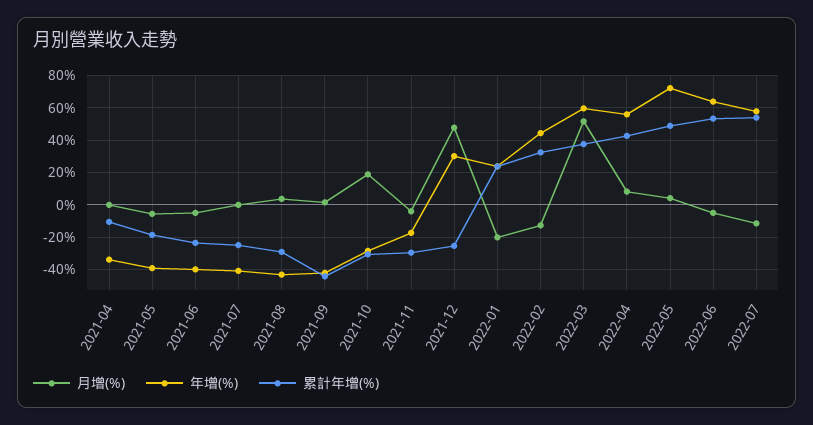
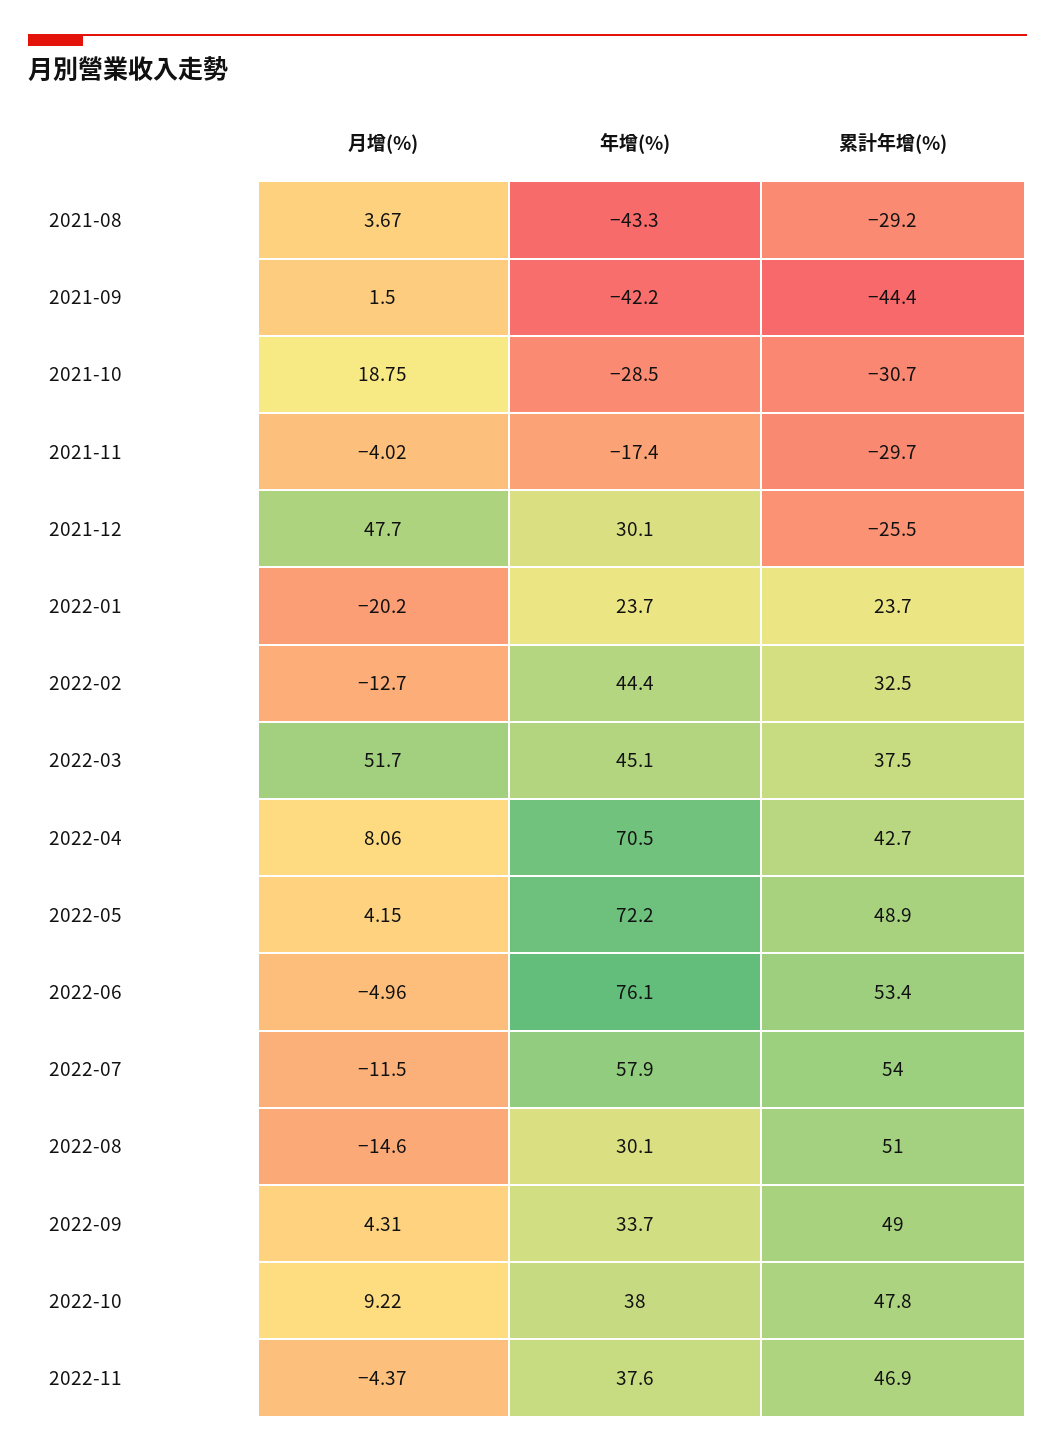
月增(%), 2021-04: 0 -> none
年增(%), 2021-04: -35 -> none
累計年增(%), 2021-04: -10 -> none
月增(%), 2021-05: -5 -> none
年增(%), 2021-05: -40 -> none
累計年增(%), 2021-05: -20 -> none
月增(%), 2021-06: -5 -> none
年增(%), 2021-06: -40 -> none
累計年增(%), 2021-06: -25 -> none
月增(%), 2021-07: 0 -> none
年增(%), 2021-07: -40 -> none
累計年增(%), 2021-07: -25 -> none
年增(%), 2022-03: 60 -> 45.1
年增(%), 2022-04: 55 -> 70.5
年增(%), 2022-06: 65 -> 76.1
月增(%), 2022-08: none -> -14.6
年增(%), 2022-08: none -> 30.1
累計年增(%), 2022-08: none -> 51
月增(%), 2022-09: none -> 4.31
年增(%), 2022-09: none -> 33.7
累計年增(%), 2022-09: none -> 49
月增(%), 2022-10: none -> 9.22
年增(%), 2022-10: none -> 38
累計年增(%), 2022-10: none -> 47.8
月增(%), 2022-11: none -> -4.37
年增(%), 2022-11: none -> 37.6
累計年增(%), 2022-11: none -> 46.9

